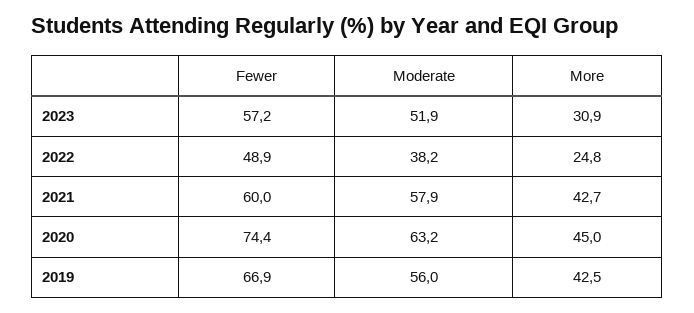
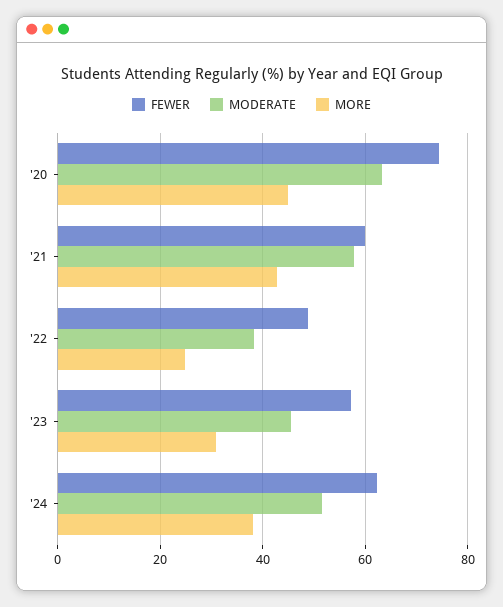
Moderate, 2023: 51.9 -> 46
Fewer, 2019: 66.9 -> none
Moderate, 2019: 56 -> none
More, 2019: 42.5 -> none
Fewer, '24: none -> 62
Moderate, '24: none -> 52
More, '24: none -> 38

